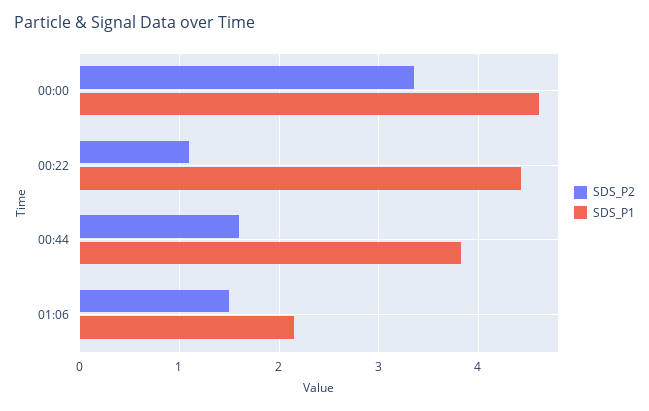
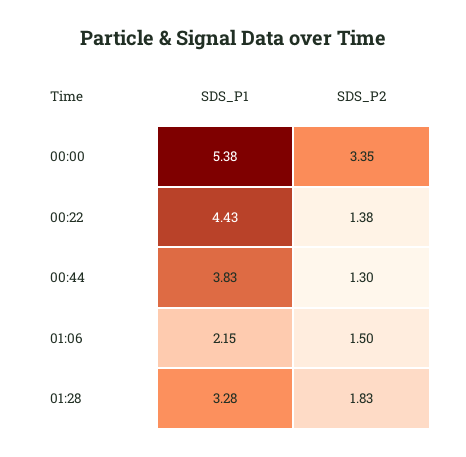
SDS_P1, 00:00: 4.6 -> 5.38
SDS_P2, 00:22: 1.1 -> 1.38
SDS_P2, 00:44: 1.6 -> 1.3
SDS_P1, 01:28: none -> 3.28
SDS_P2, 01:28: none -> 1.83

